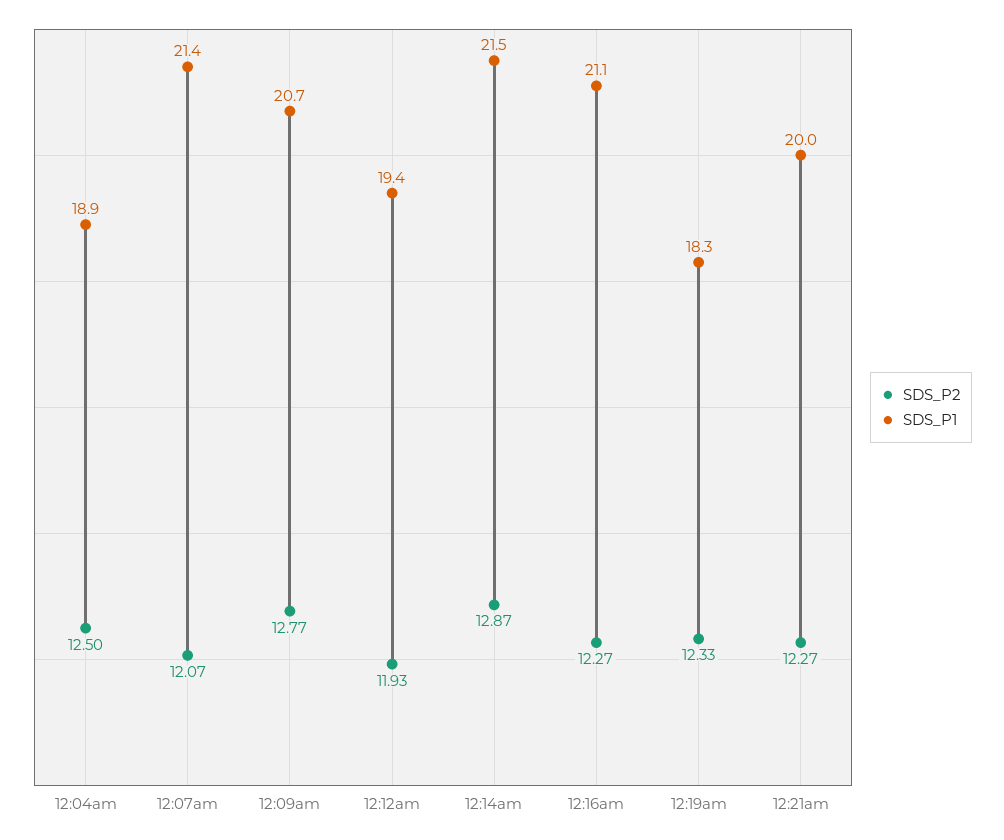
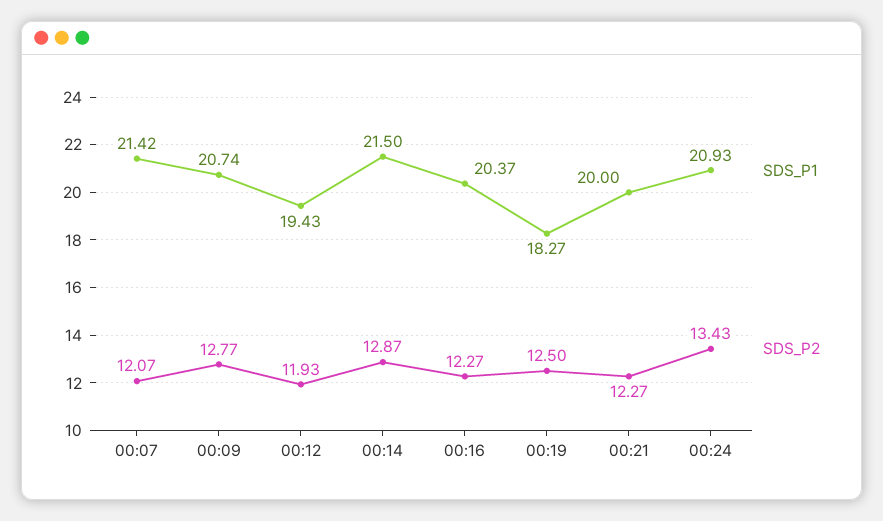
SDS_P2, 12:04am: 12.5 -> none
SDS_P1, 12:04am: 18.9 -> none
SDS_P1, 12:16am: 21.1 -> 20.37
SDS_P2, 12:19am: 12.33 -> 12.5
SDS_P1, 00:24: none -> 20.93
SDS_P2, 00:24: none -> 13.43

